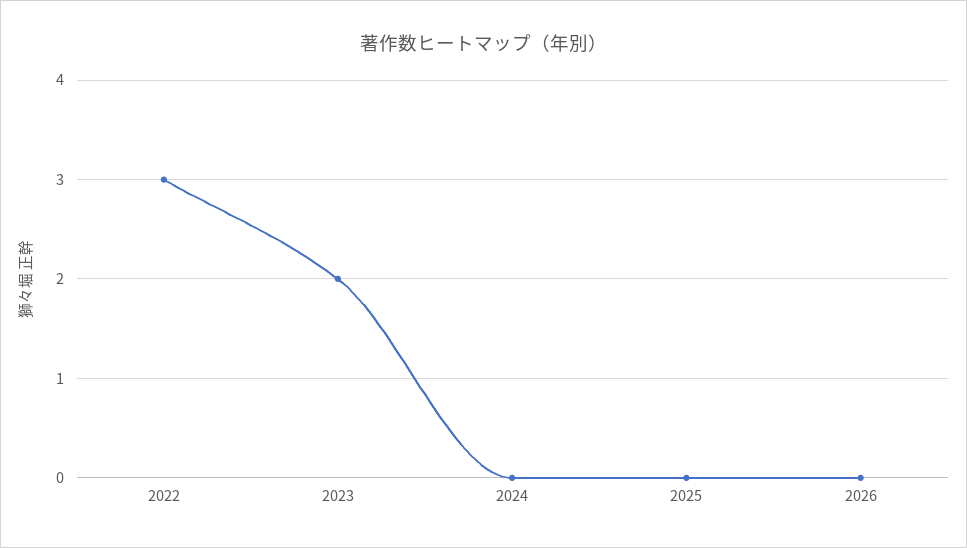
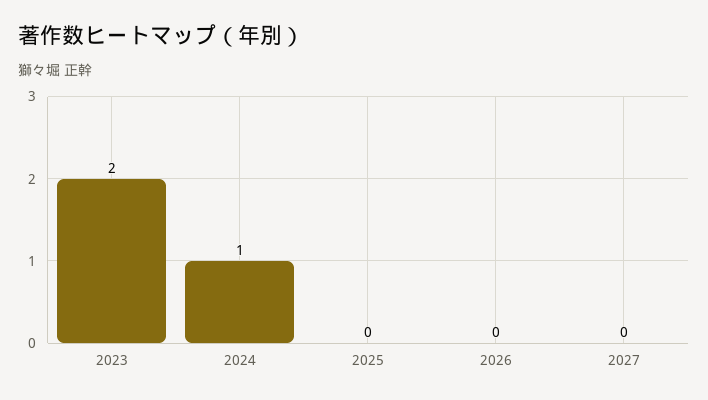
2022: 3 -> none
2024: 0 -> 1
2027: none -> 0

